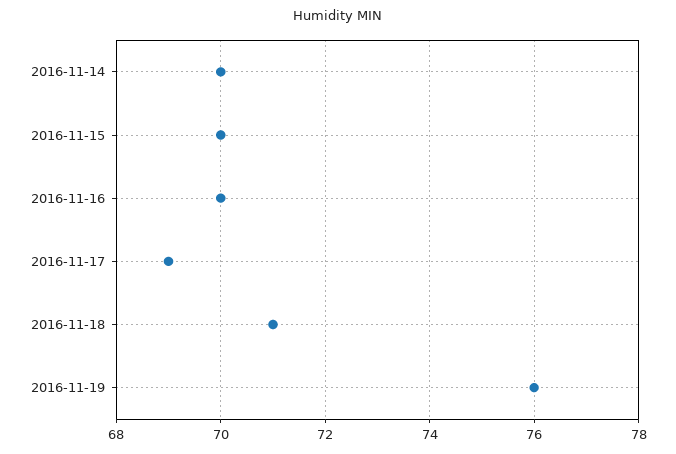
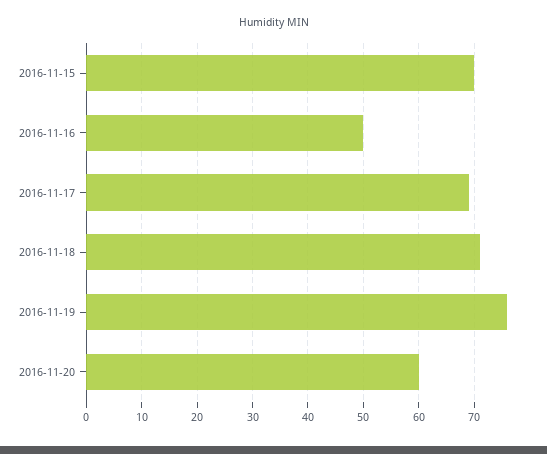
2016-11-14: 70 -> none
2016-11-16: 70 -> 50
2016-11-20: none -> 60

